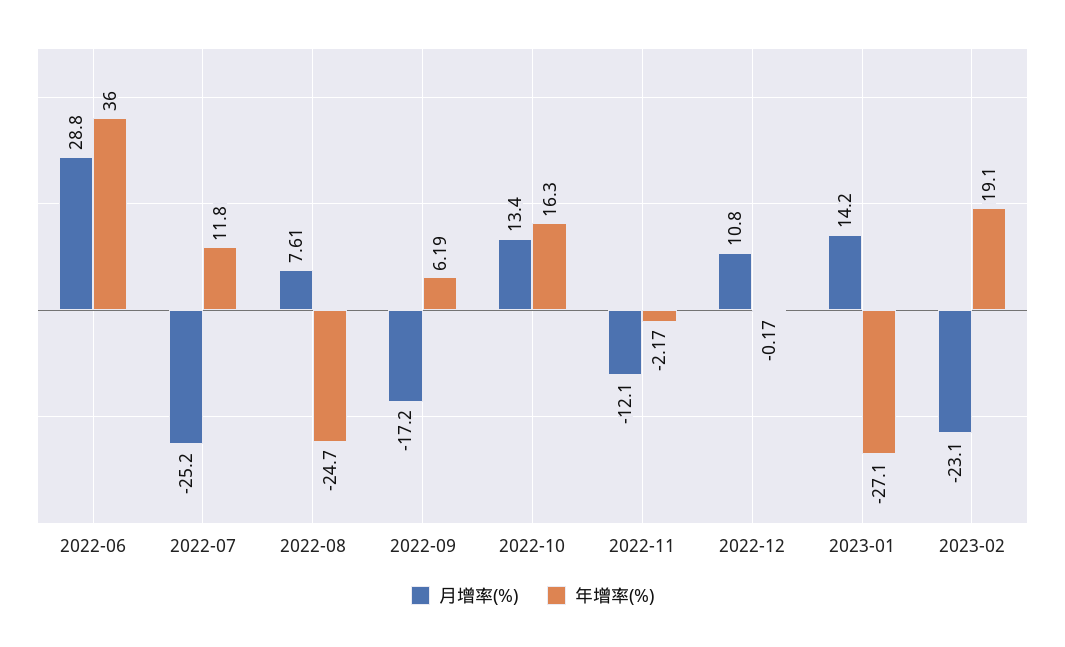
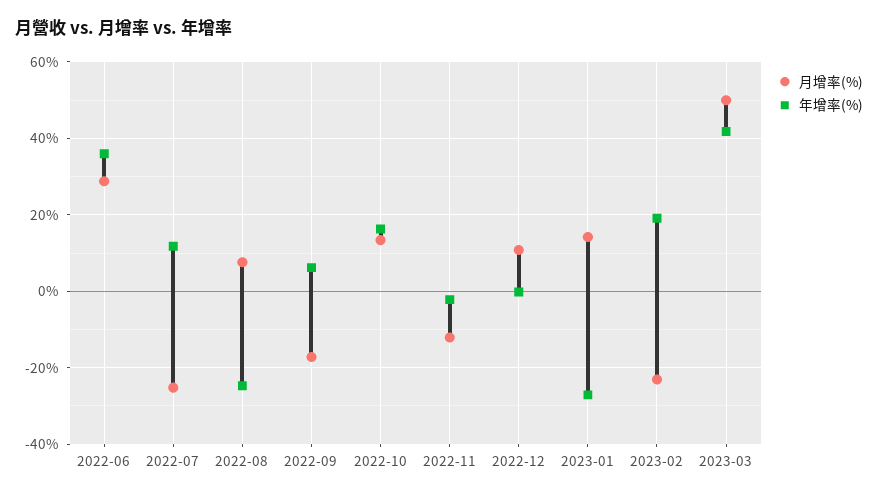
月增率(%), 2023-03: none -> 50
年增率(%), 2023-03: none -> 42

